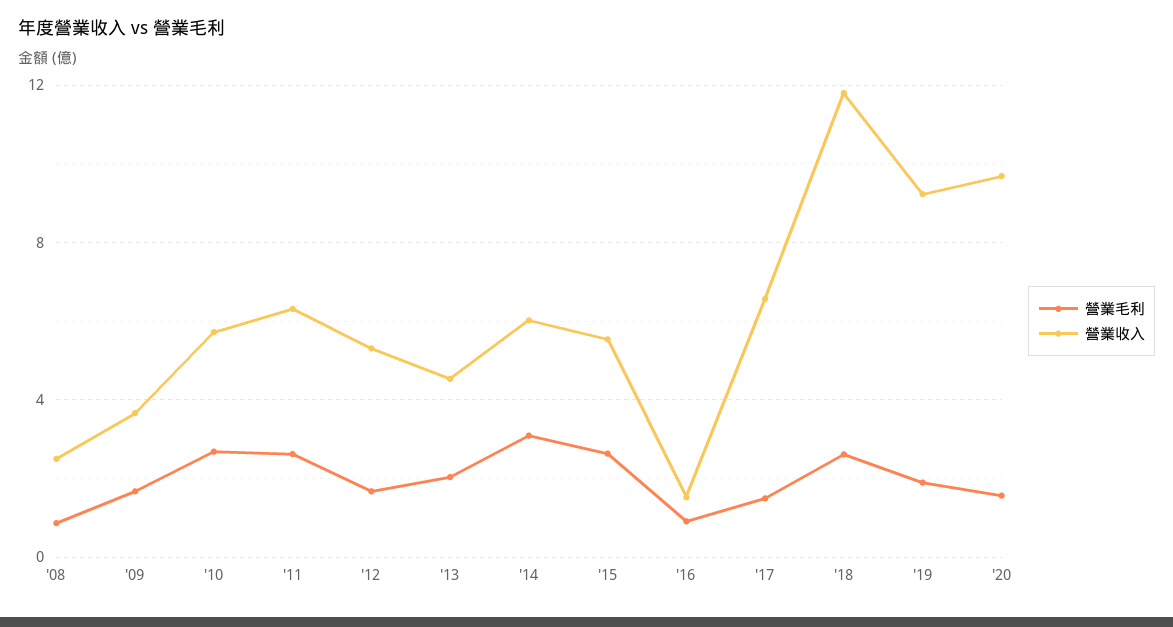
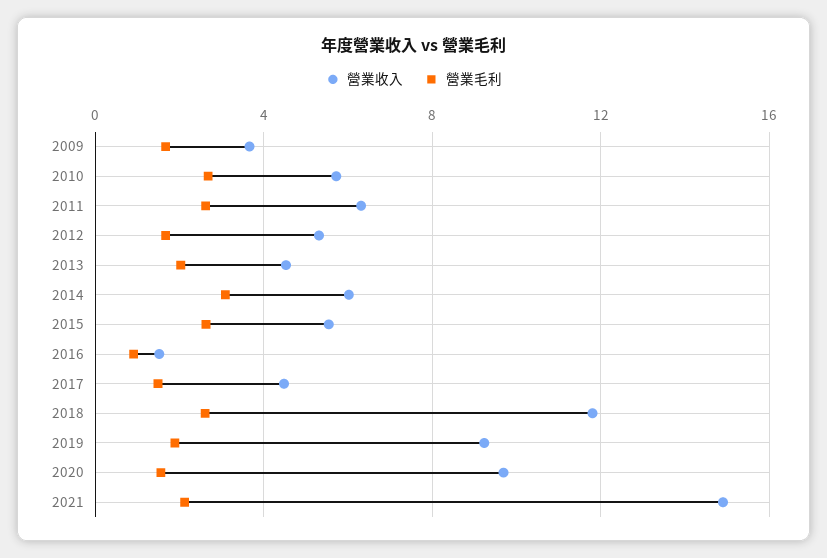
營業毛利, '08: 1 -> none
營業收入, '08: 2.5 -> none
營業收入, '17: 6.5 -> 4.5
營業收入, 2021: none -> 15
營業毛利, 2021: none -> 2

